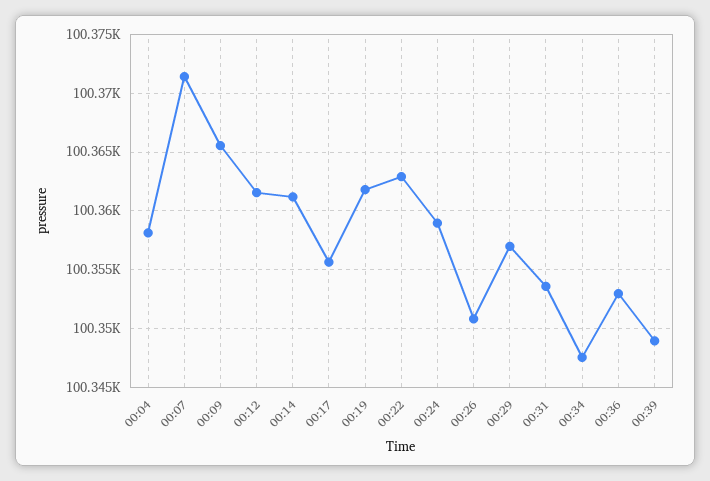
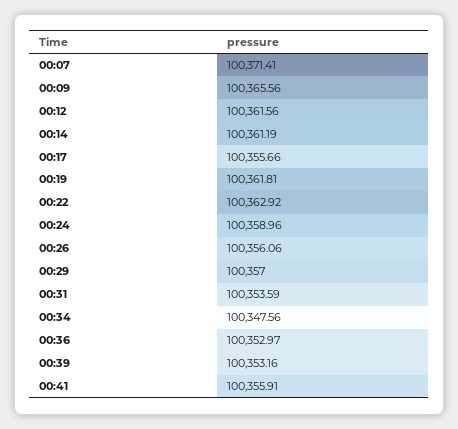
00:04: 100358 -> none
00:26: 100351 -> 100356.06
00:39: 100349 -> 100353.16
00:41: none -> 100355.91

